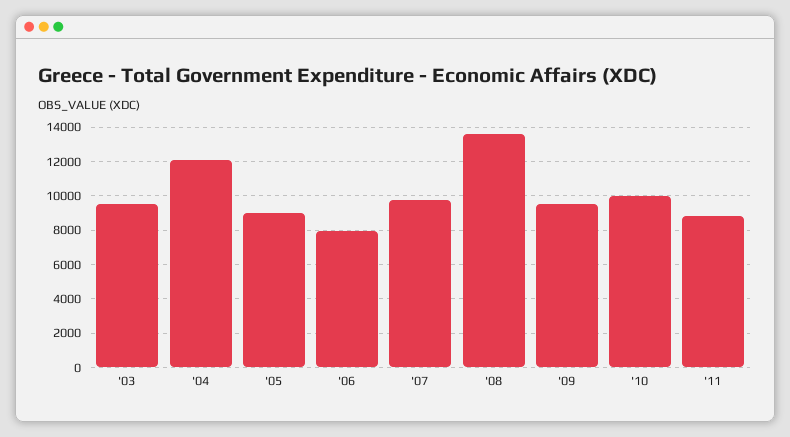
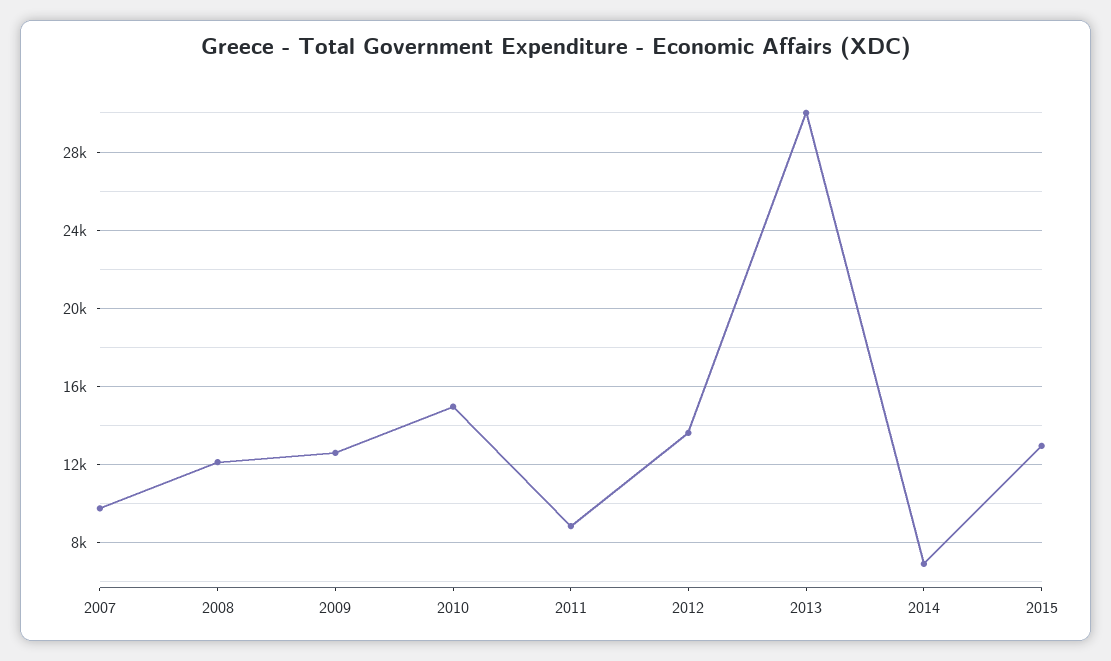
'03: 9500 -> none
'04: 12000 -> none
'05: 9000 -> none
'06: 8000 -> none
'08: 13500 -> 12000
'09: 9500 -> 12500
'10: 10000 -> 15000
2012: none -> 13500
2013: none -> 30000
2014: none -> 7000
2015: none -> 13000

